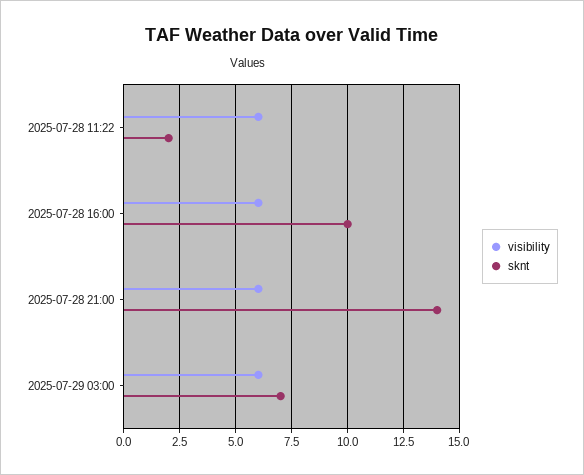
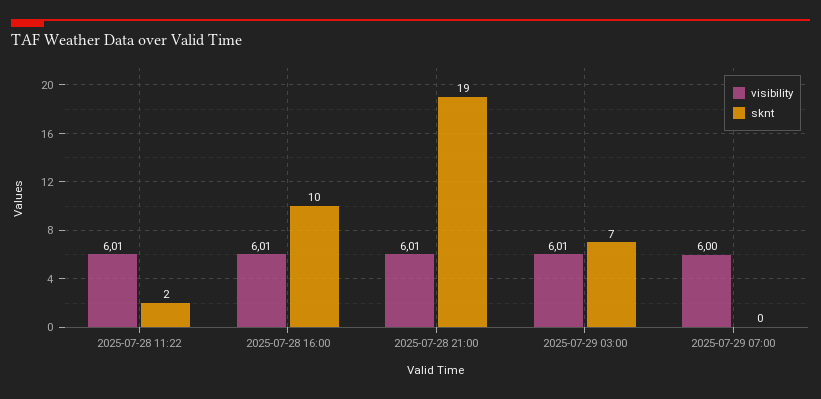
sknt, 2025-07-28 21:00: 14 -> 19
visibility, 2025-07-29 07:00: none -> 6
sknt, 2025-07-29 07:00: none -> 0

